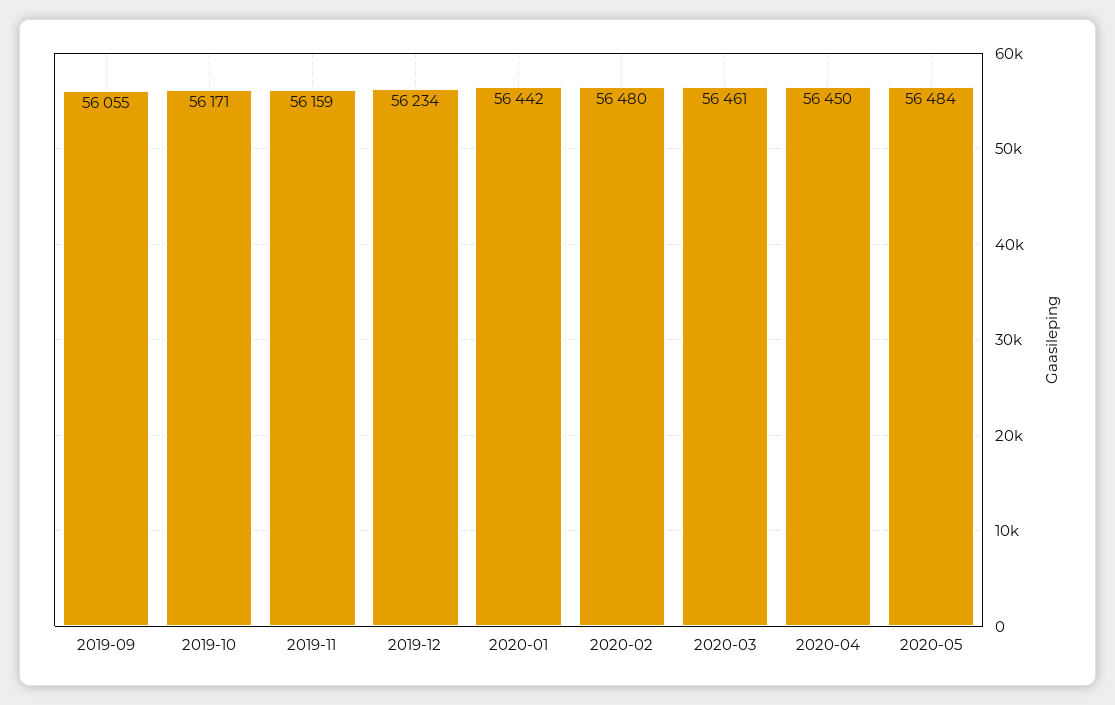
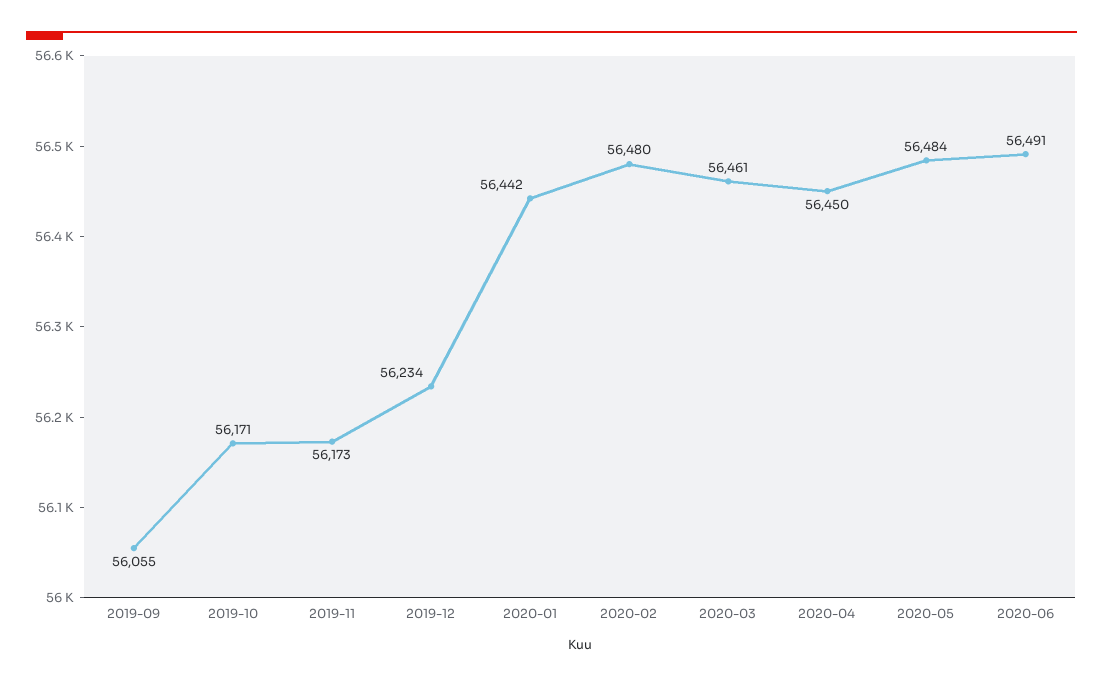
2019-11: 56159 -> 56173
2020-06: none -> 56491

